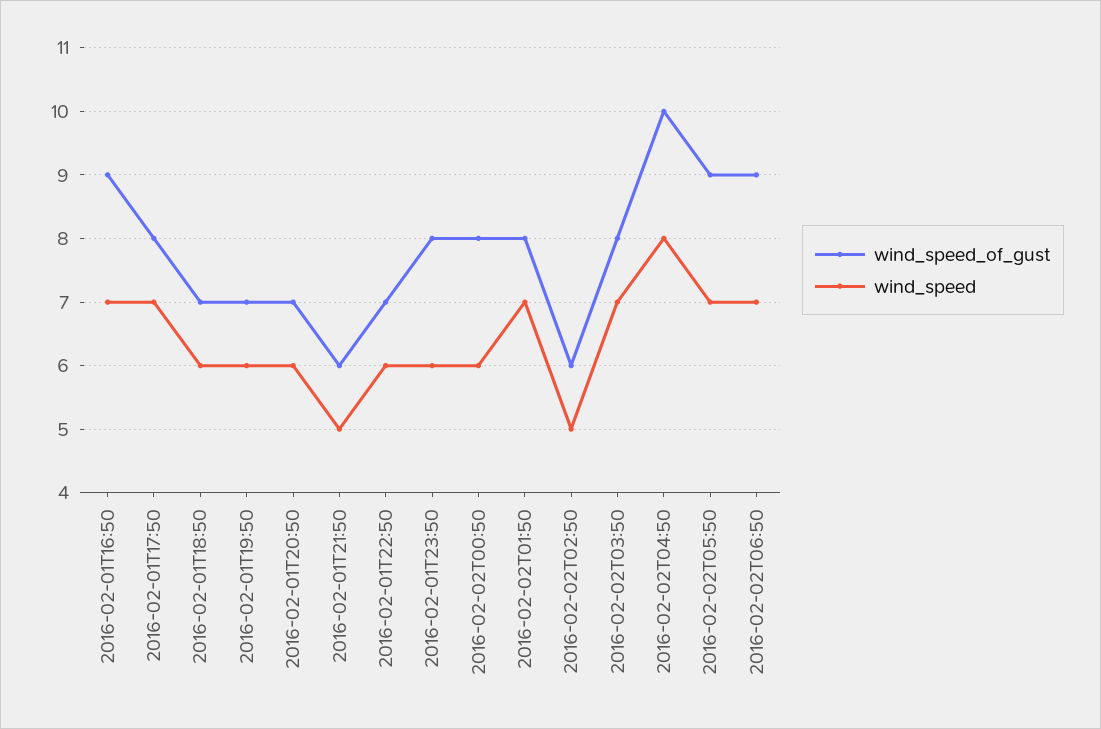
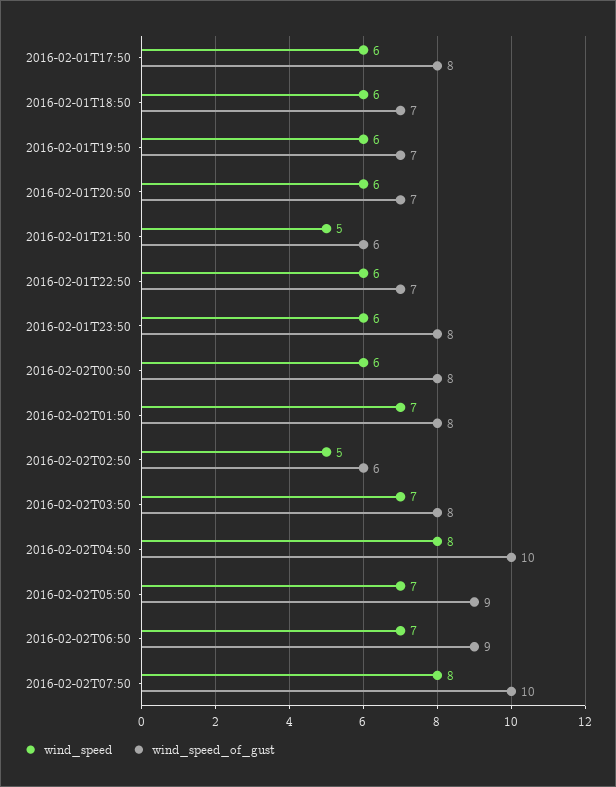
wind_speed_of_gust, 2016-02-01T16:50: 9 -> none
wind_speed, 2016-02-01T16:50: 7 -> none
wind_speed, 2016-02-01T17:50: 7 -> 6
wind_speed, 2016-02-02T07:50: none -> 8
wind_speed_of_gust, 2016-02-02T07:50: none -> 10

